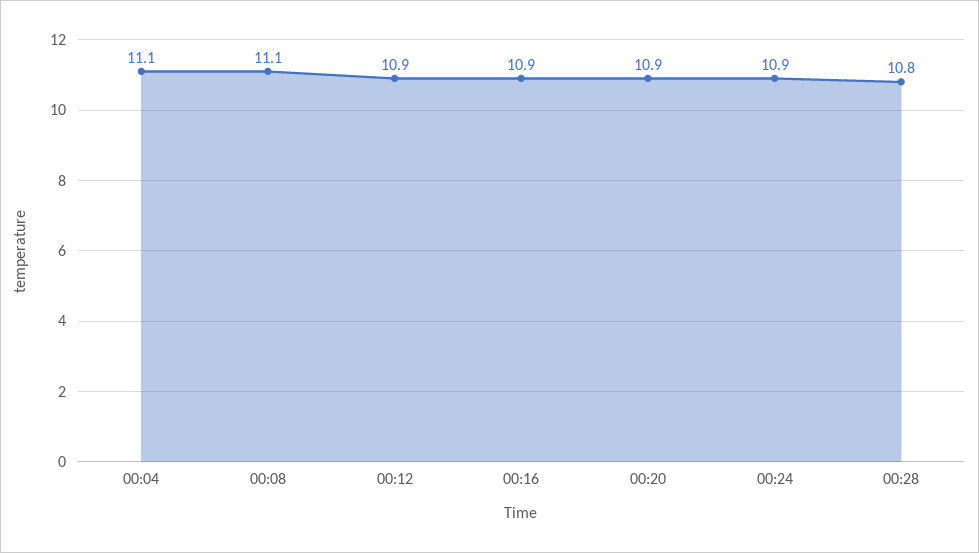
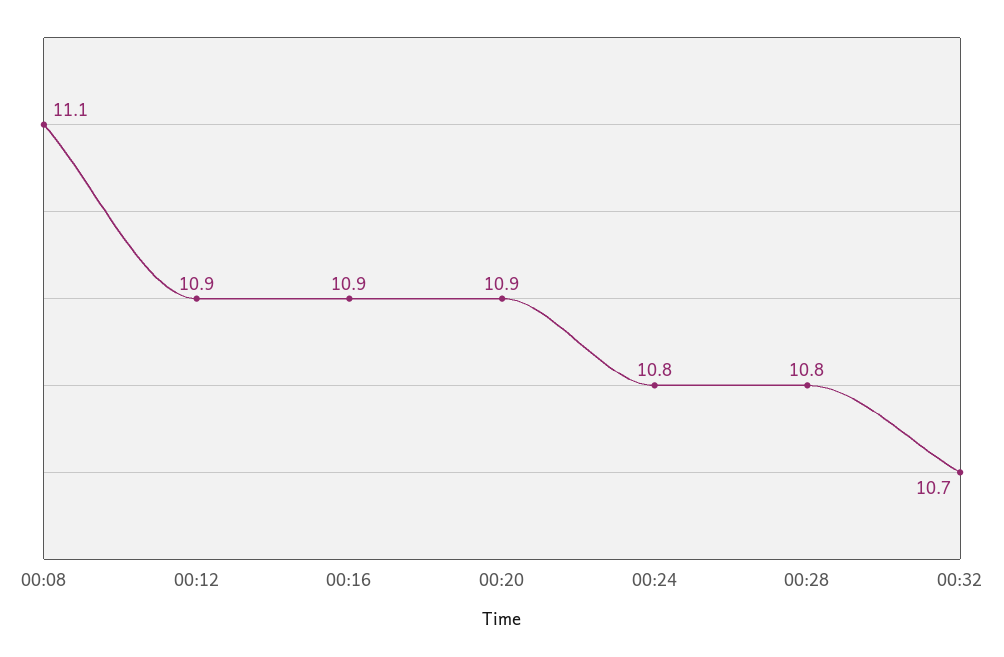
00:04: 11.1 -> none
00:24: 10.9 -> 10.8
00:32: none -> 10.7

